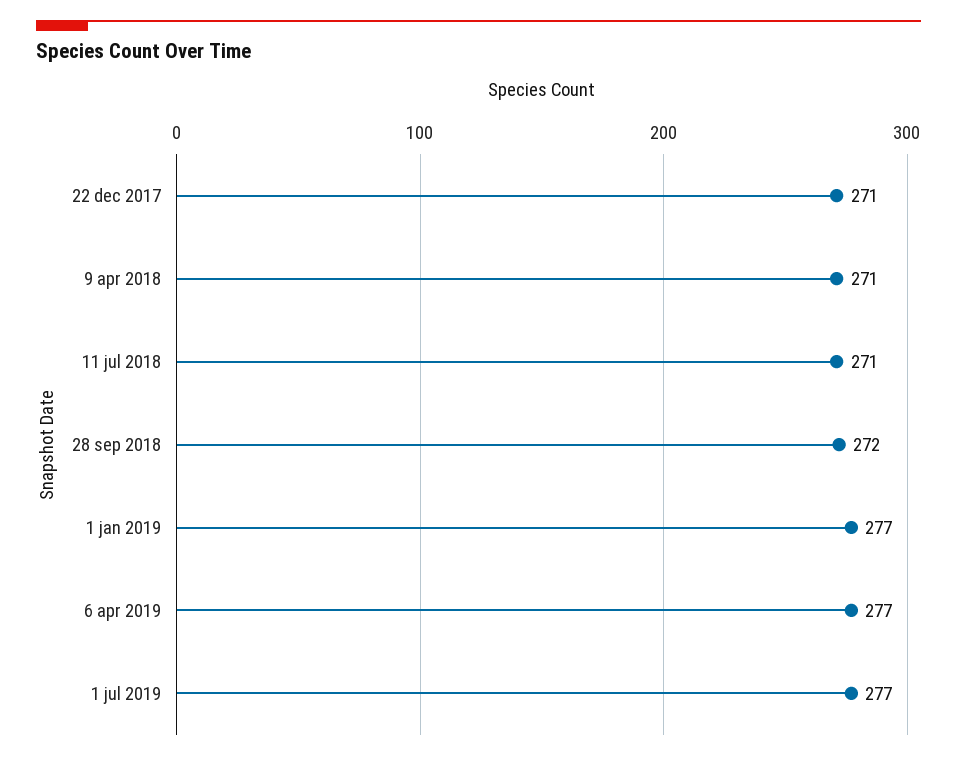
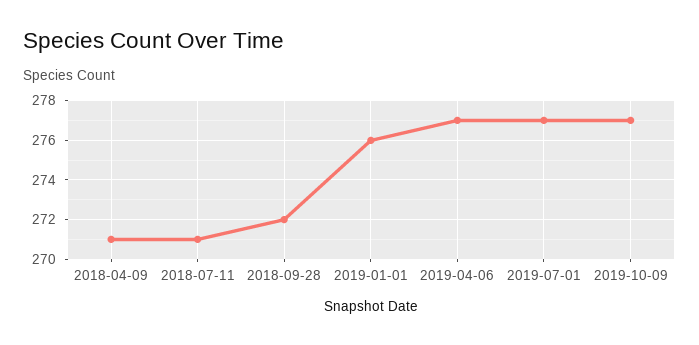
22 dec 2017: 271 -> none
1 jan 2019: 277 -> 276
2019-10-09: none -> 277

